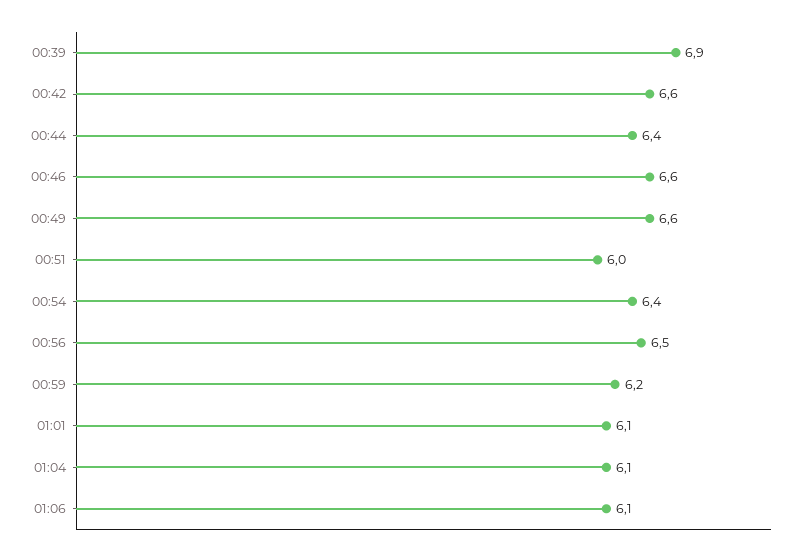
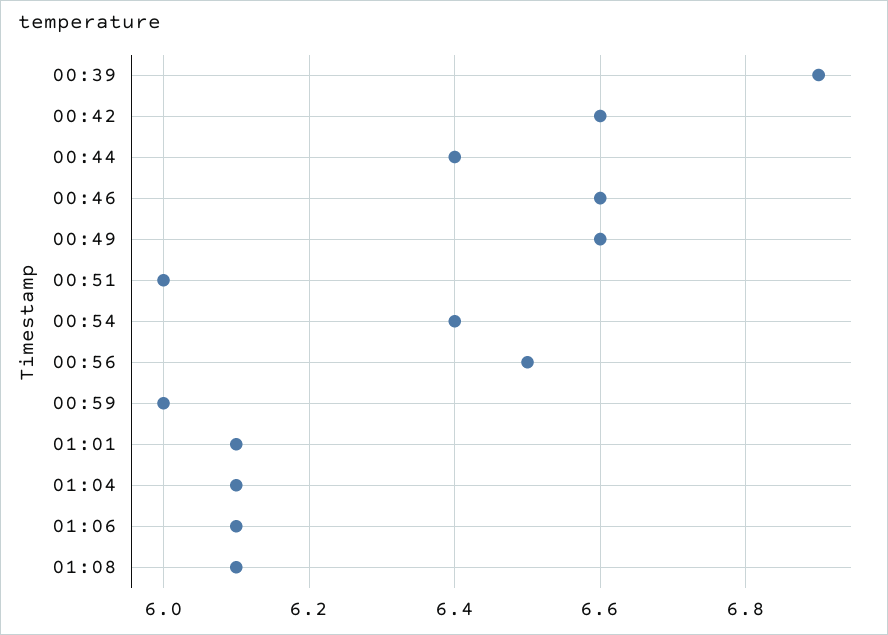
00:59: 6.2 -> 6
01:08: none -> 6.1

